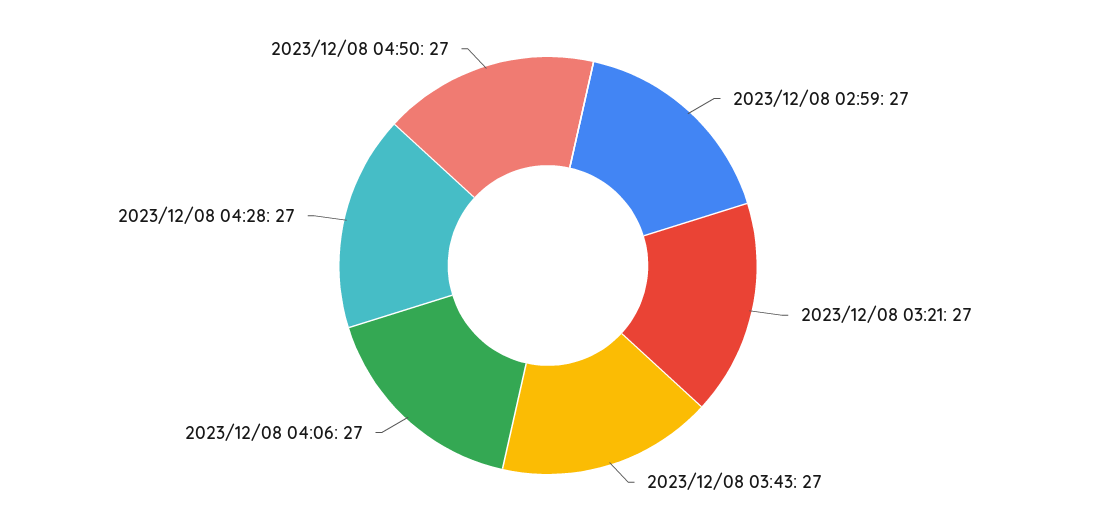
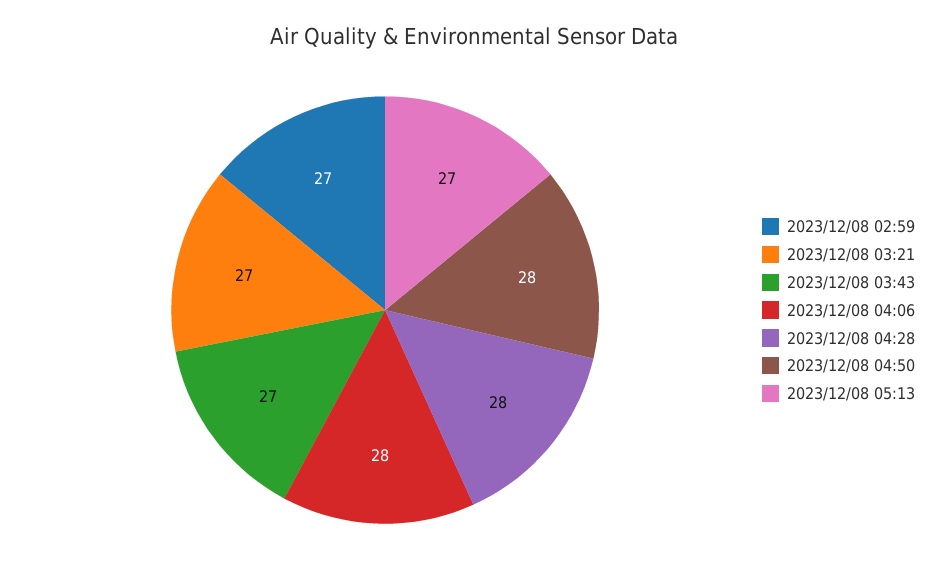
2023/12/08 04:06: 27 -> 28
2023/12/08 04:28: 27 -> 28
2023/12/08 04:50: 27 -> 28
2023/12/08 05:13: none -> 27

